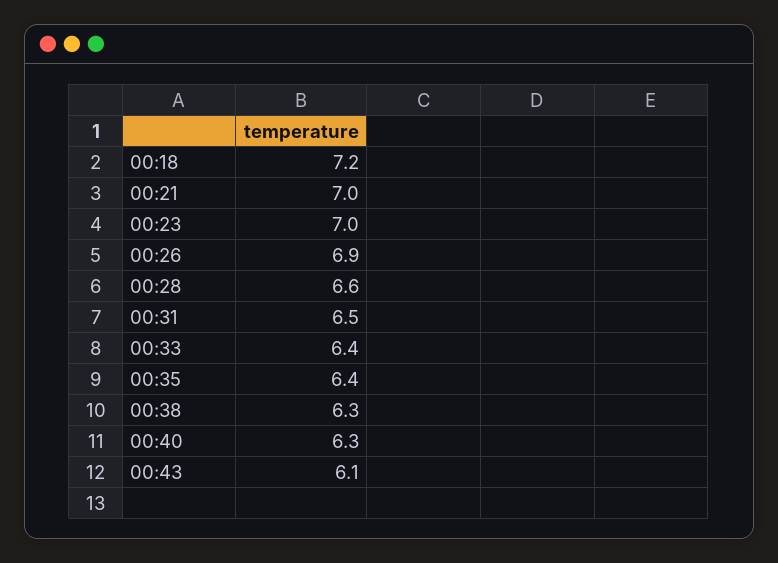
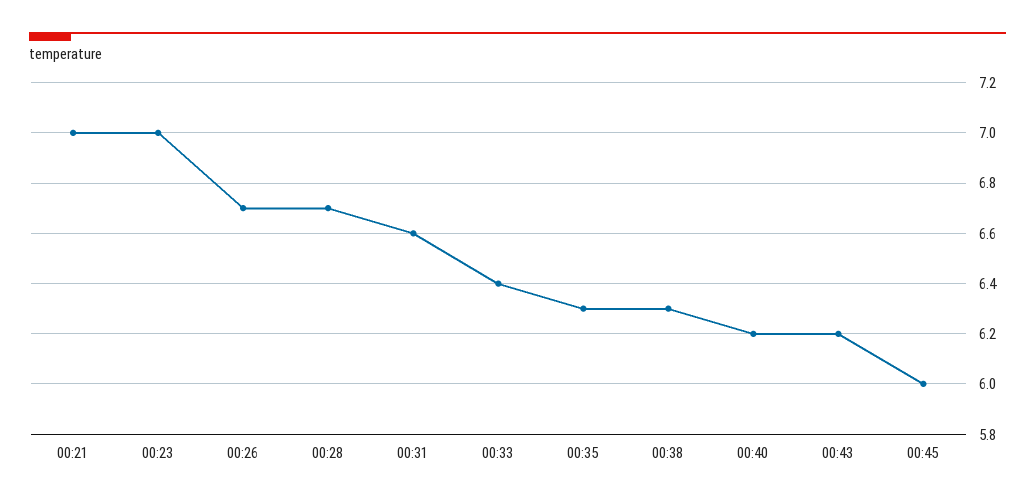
00:18: 7.2 -> none
00:26: 6.9 -> 6.7
00:28: 6.6 -> 6.7
00:31: 6.5 -> 6.6
00:35: 6.4 -> 6.3
00:40: 6.3 -> 6.2
00:43: 6.1 -> 6.2
00:45: none -> 6

